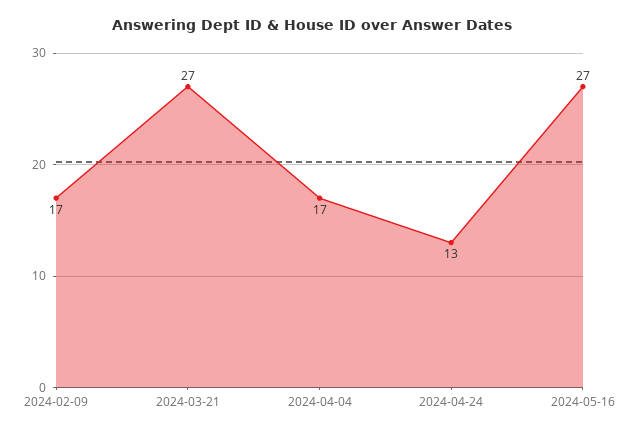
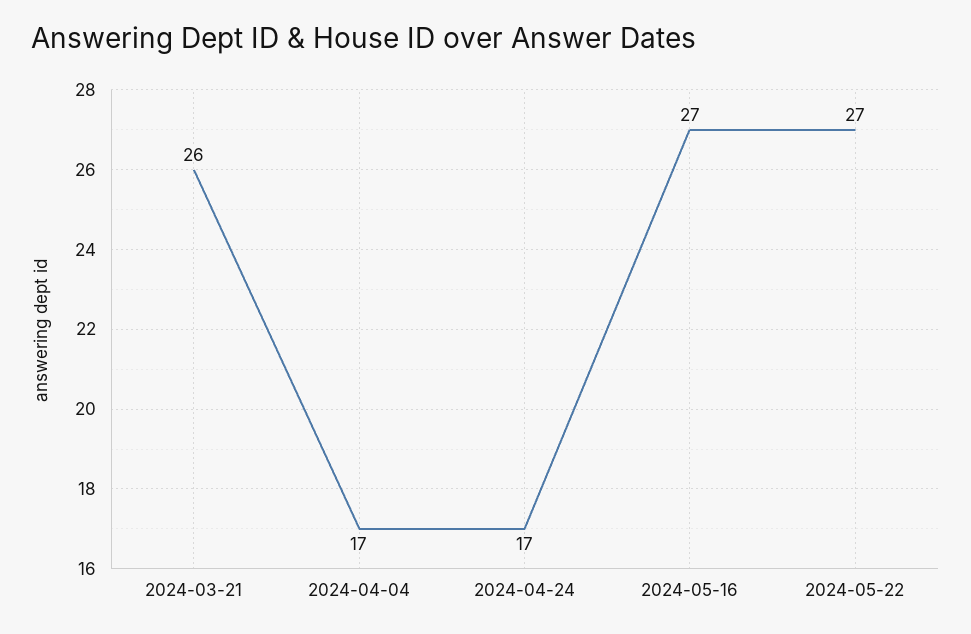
2024-02-09: 17 -> none
2024-03-21: 27 -> 26
2024-04-24: 13 -> 17
2024-05-22: none -> 27

